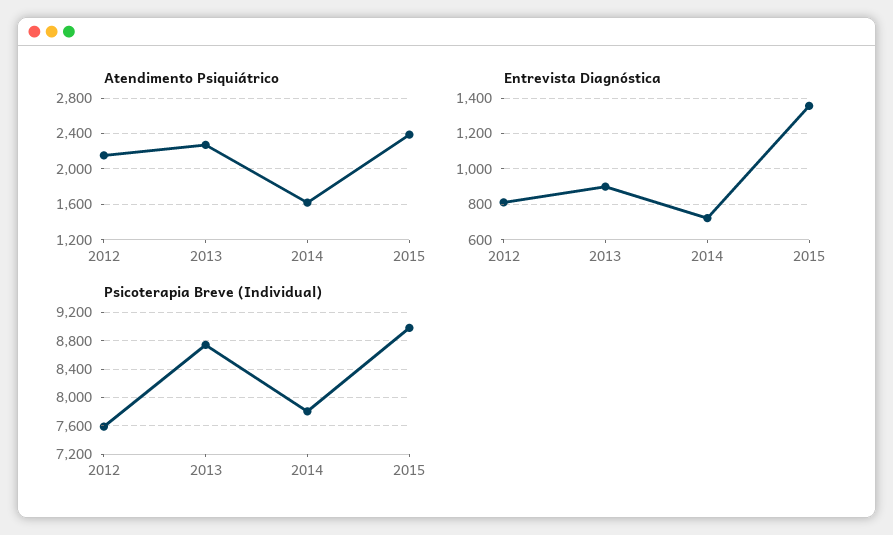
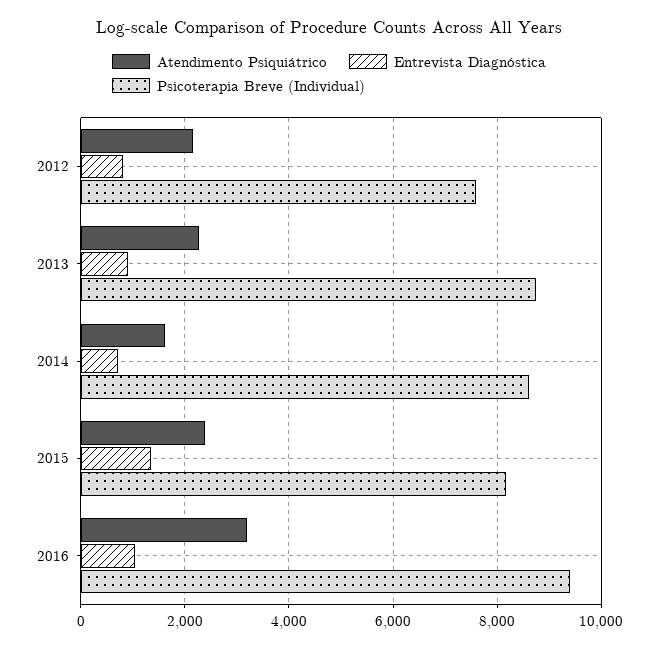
Psicoterapia Breve (Individual), 2014: 7800 -> 8600
Psicoterapia Breve (Individual), 2015: 9000 -> 8200
Atendimento Psiquiátrico, 2016: none -> 3200
Entrevista Diagnóstica, 2016: none -> 1000
Psicoterapia Breve (Individual), 2016: none -> 9400

